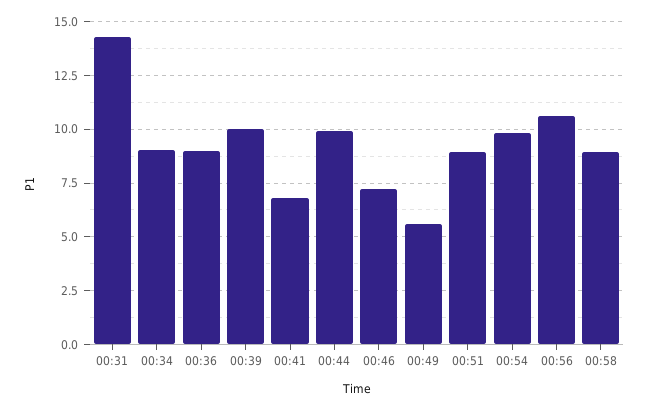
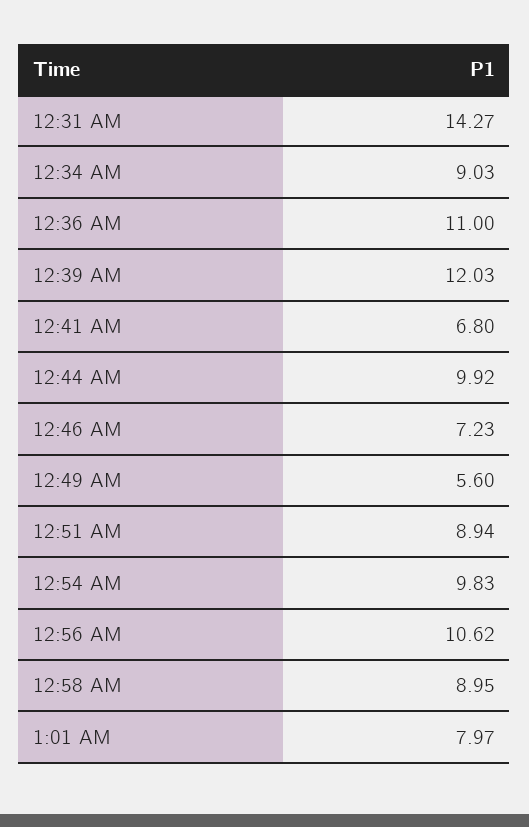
00:36: 9 -> 11
00:39: 10 -> 12.03
1:01 AM: none -> 7.97

